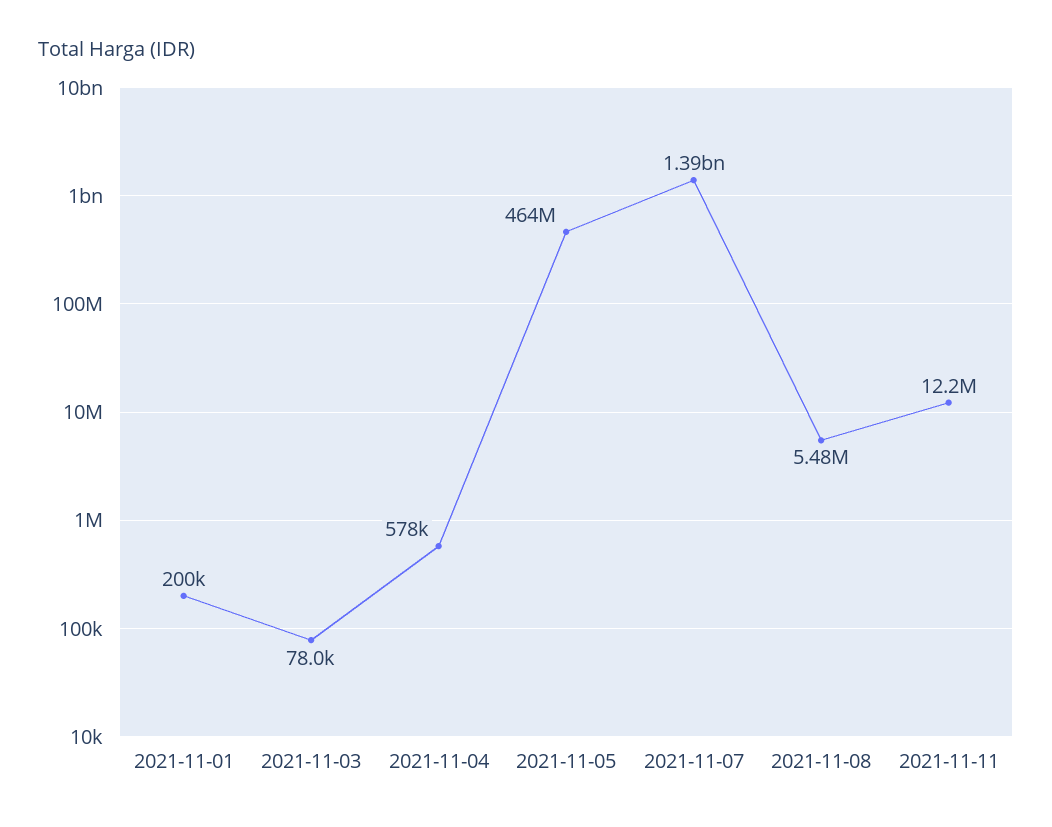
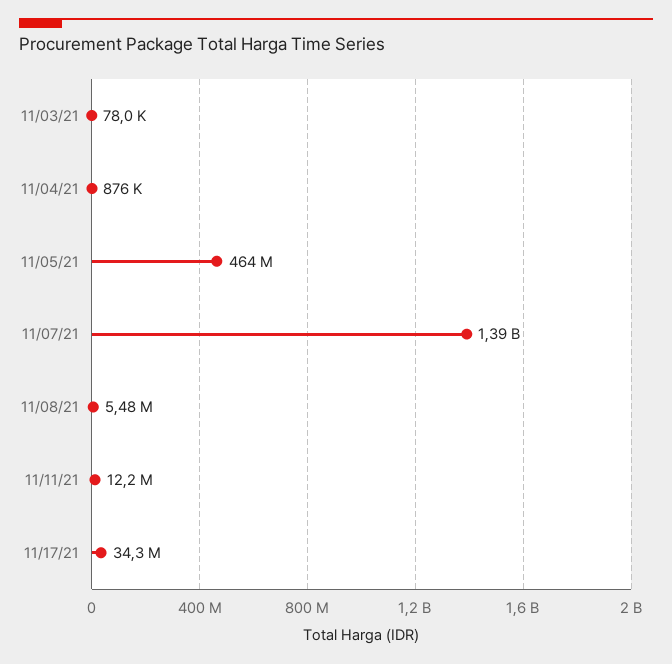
2021-11-01: 200000 -> none
2021-11-04: 578000 -> 876000
11/17/21: none -> 34300000

